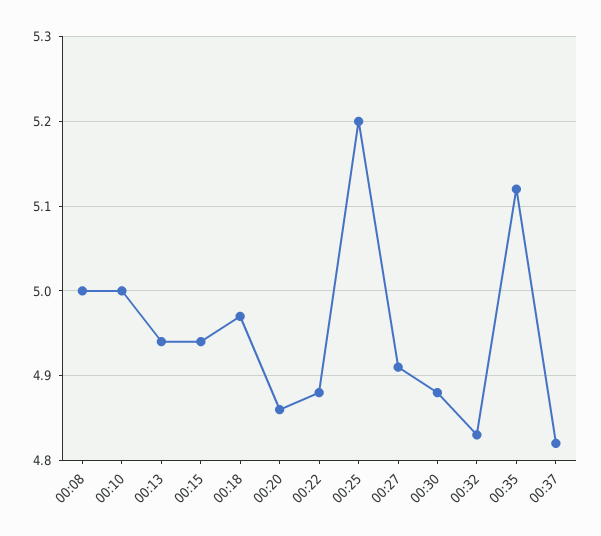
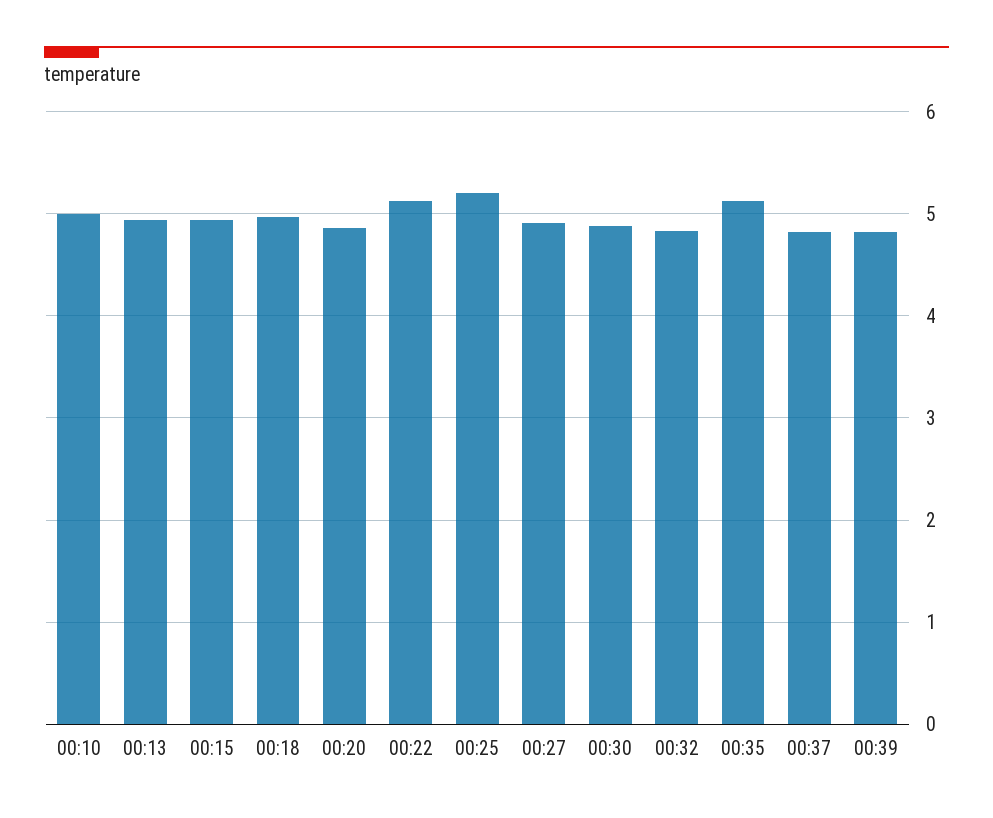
00:08: 5 -> none
00:22: 4.88 -> 5.1
00:39: none -> 4.8

